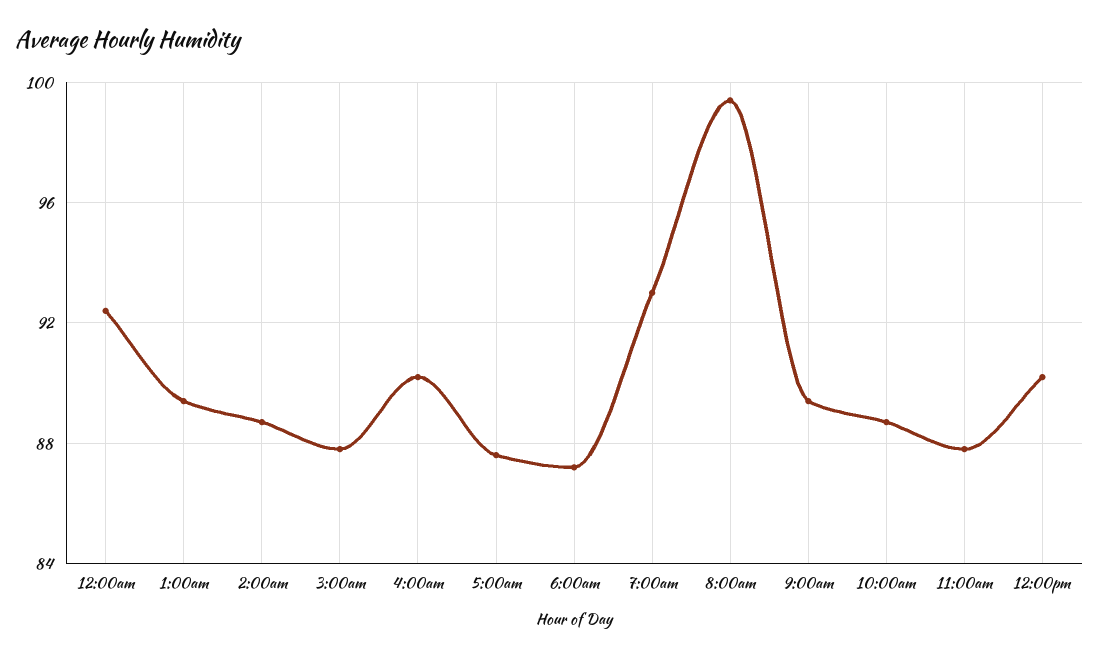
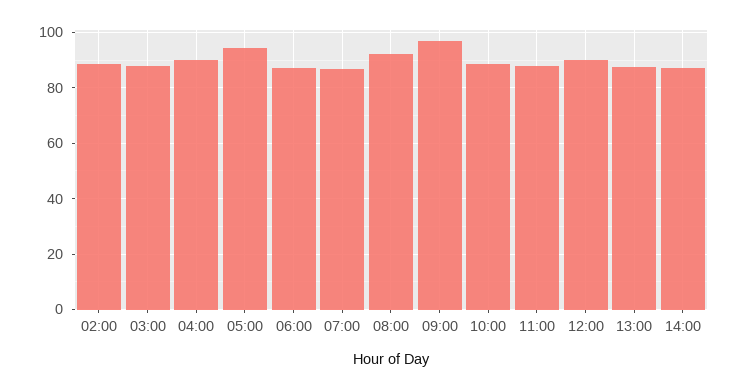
12:00am: 92.5 -> none
1:00am: 89.5 -> none
5:00am: 87.5 -> 95
7:00am: 93 -> 87.5
8:00am: 99.5 -> 92.5
9:00am: 89.5 -> 97.5
13:00: none -> 87.5
14:00: none -> 87.5

